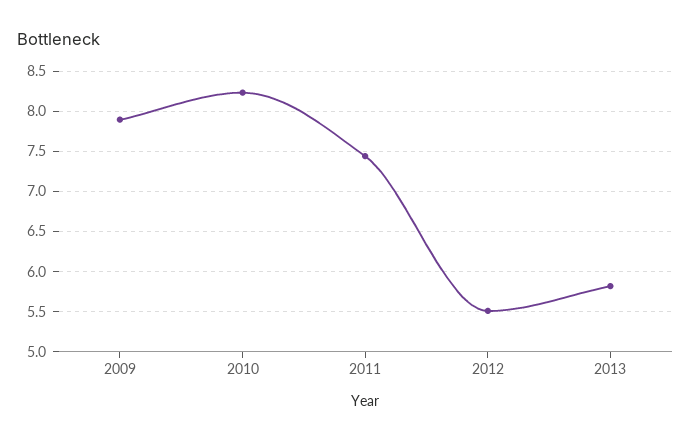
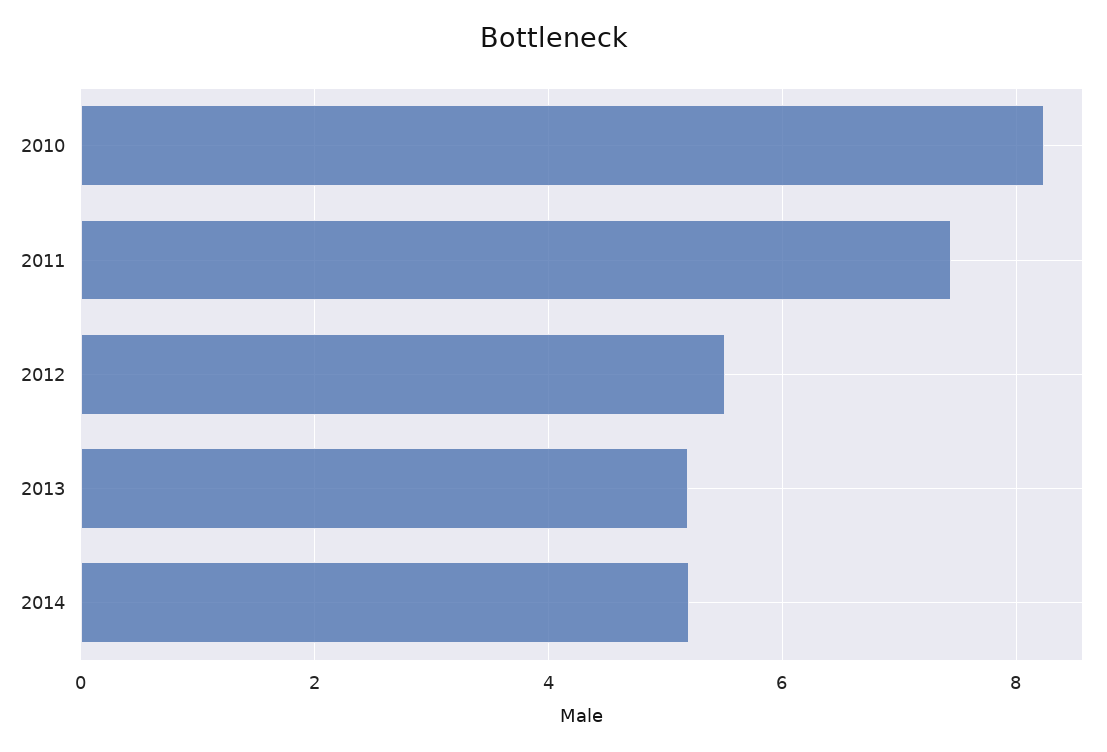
2009: 7.9 -> none
2013: 5.8 -> 5.2
2014: none -> 5.2

